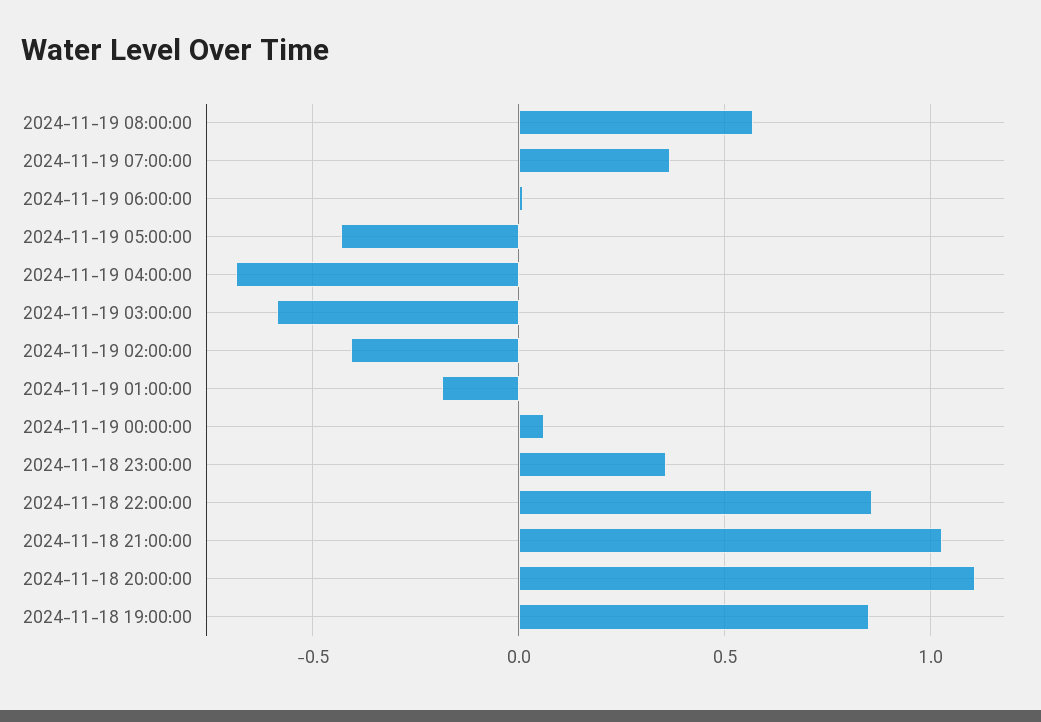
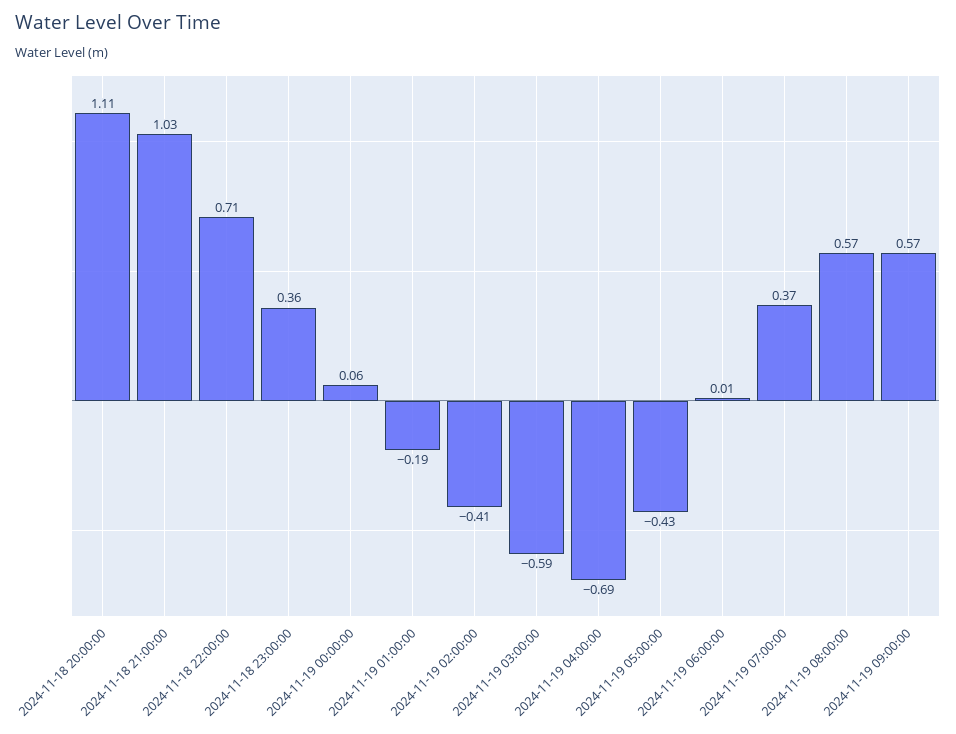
2024-11-18 22:00:00: 0.85 -> 0.71
2024-11-18 19:00:00: 0.85 -> none
2024-11-19 09:00:00: none -> 0.57

